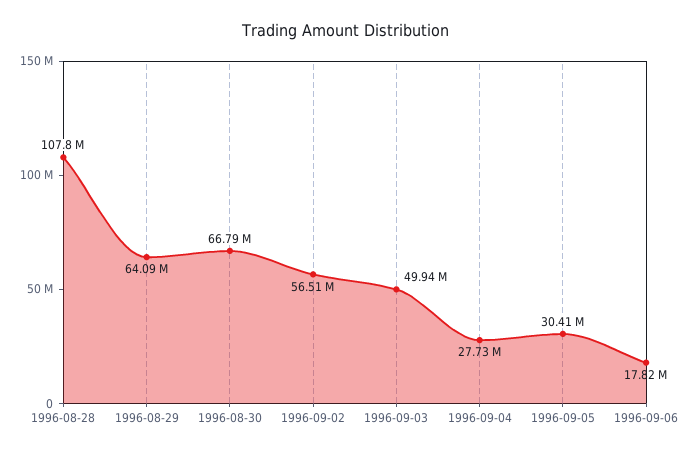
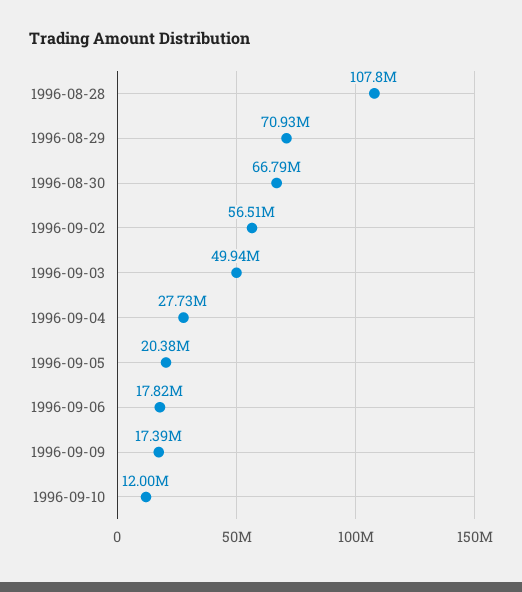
1996-08-29: 64090000 -> 70930000
1996-09-05: 30410000 -> 20380000
1996-09-09: none -> 17390000
1996-09-10: none -> 12000000

